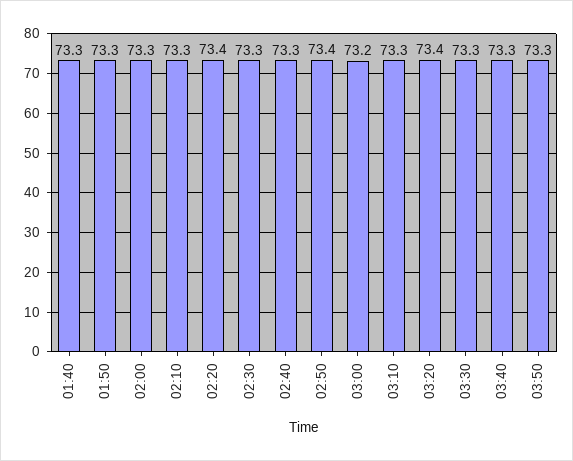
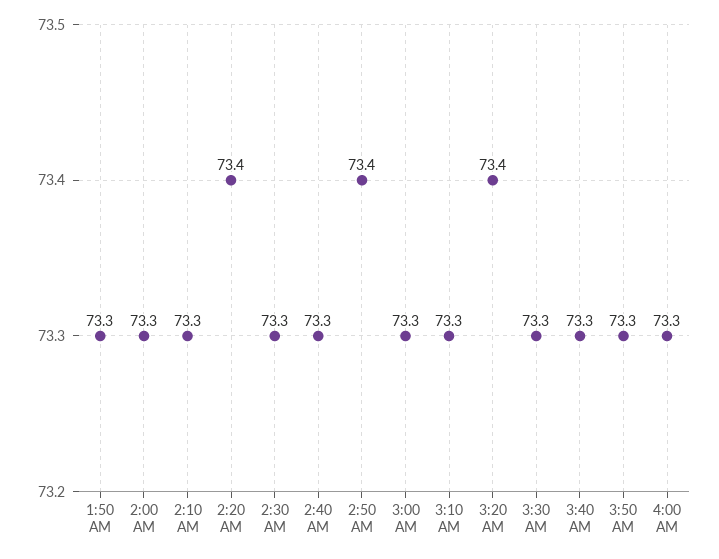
01:40: 73.3 -> none
03:00: 73.2 -> 73.3
4:00 AM: none -> 73.3

